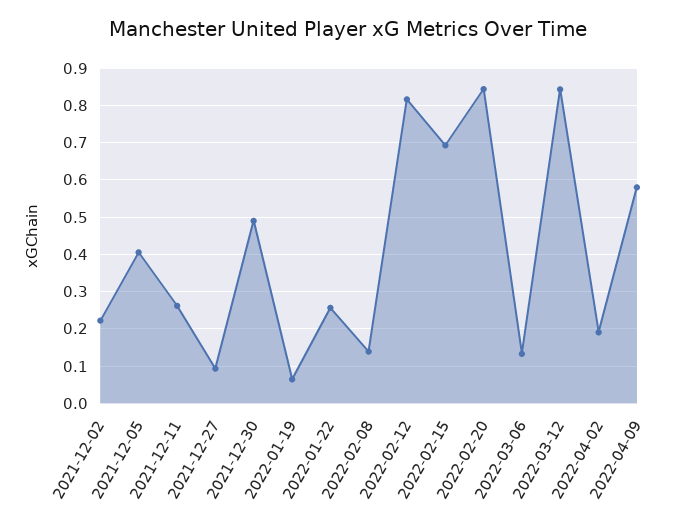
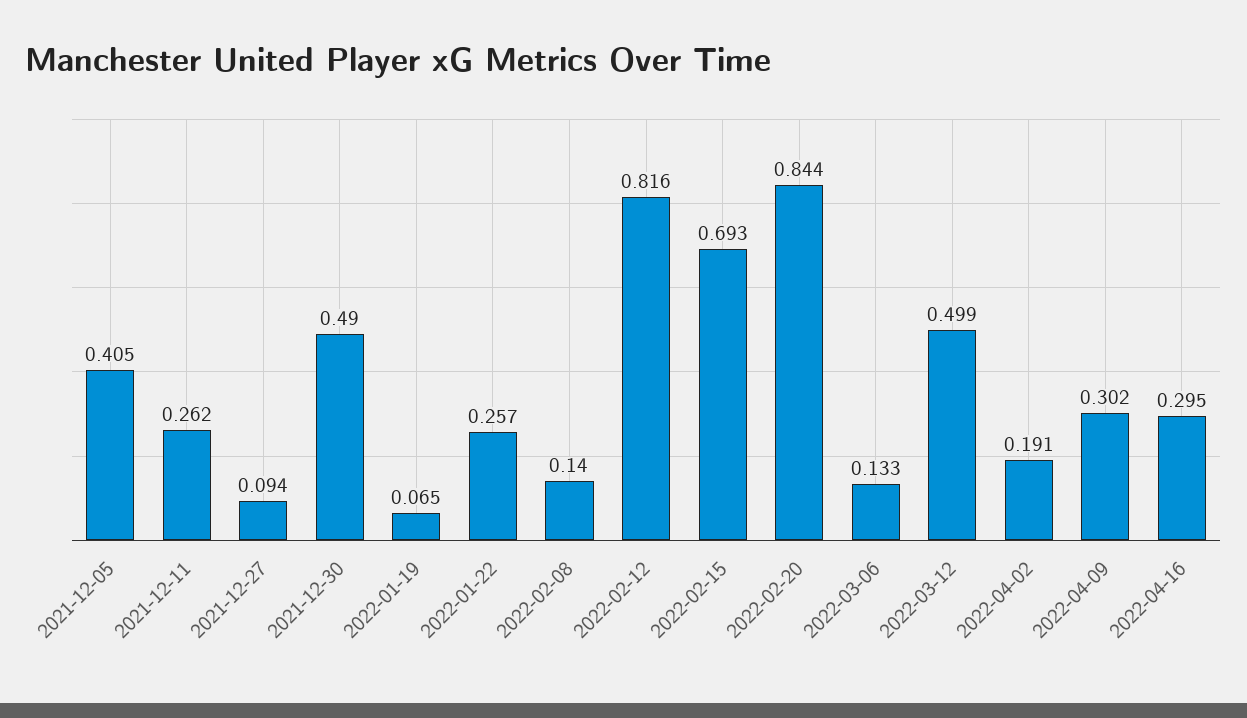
2021-12-02: 0.22 -> none
2022-03-12: 0.84 -> 0.499
2022-04-09: 0.58 -> 0.302
2022-04-16: none -> 0.295

